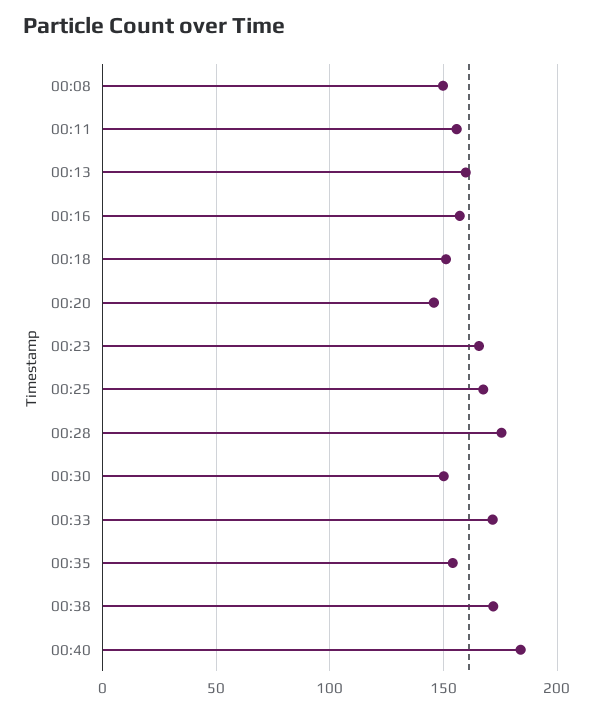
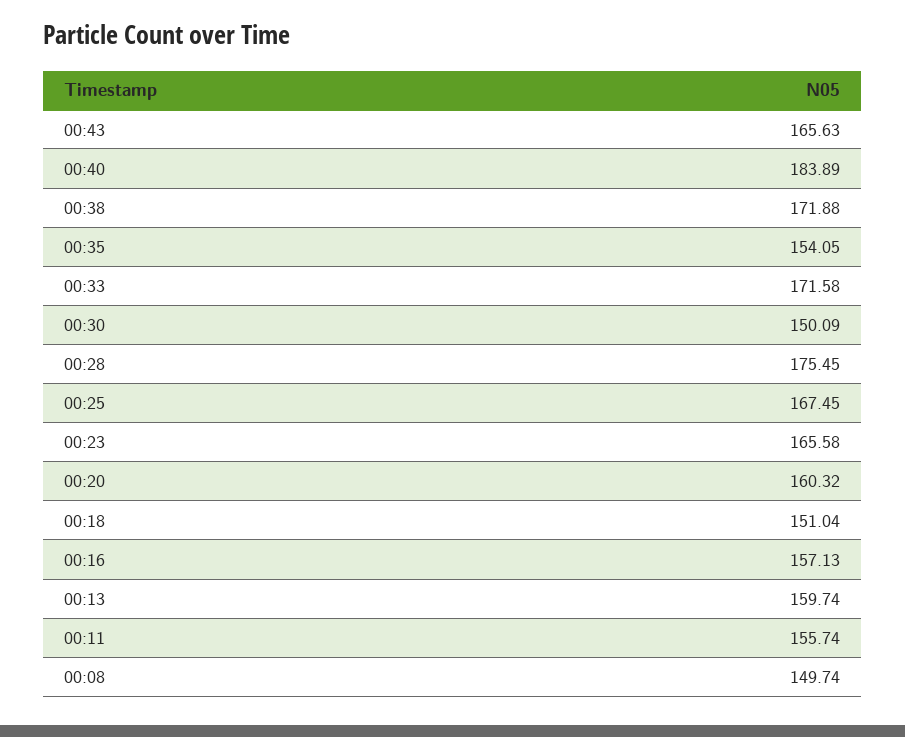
00:20: 145 -> 160.32
00:43: none -> 165.63

